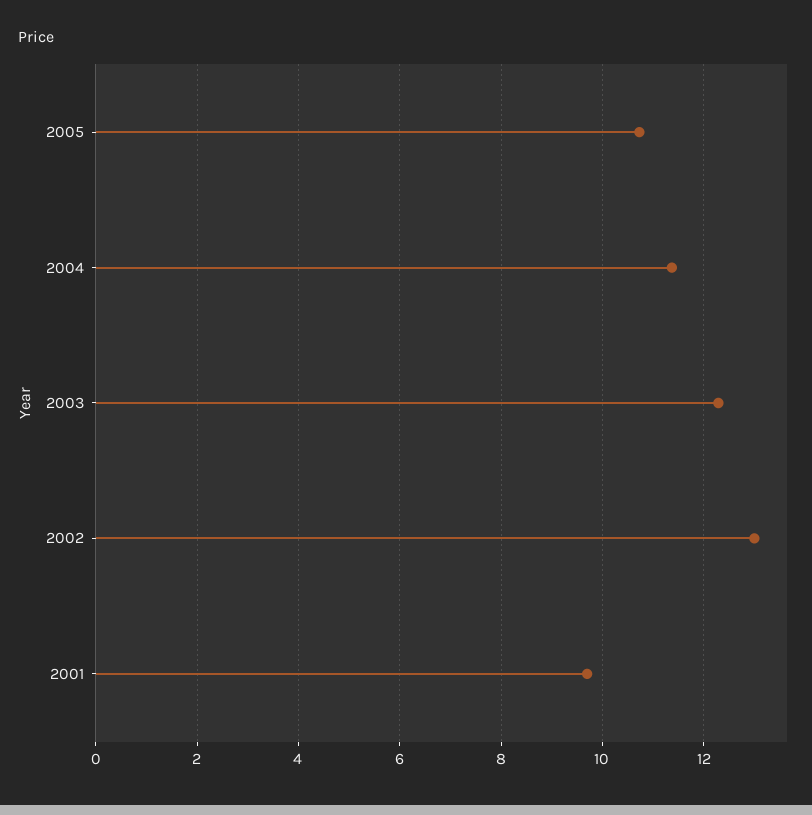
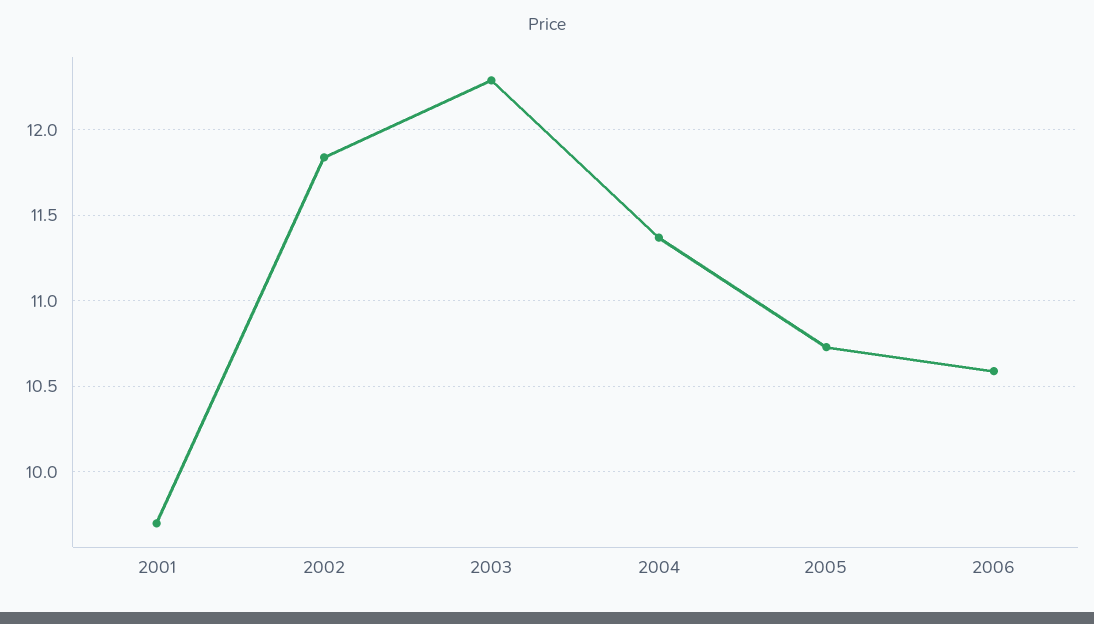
2002: 13 -> 11.85
2006: none -> 10.6

